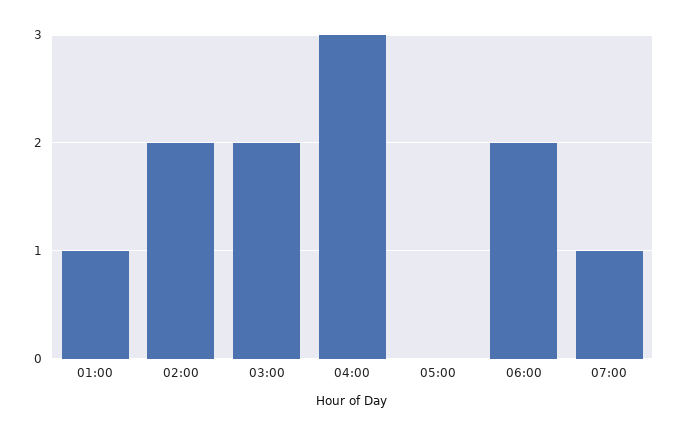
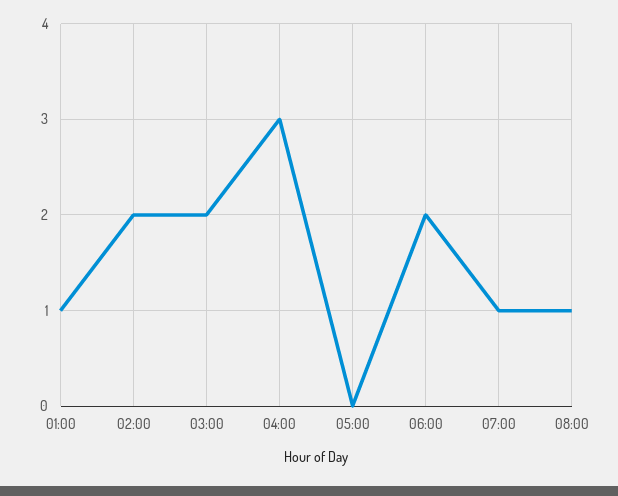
08:00: none -> 1

